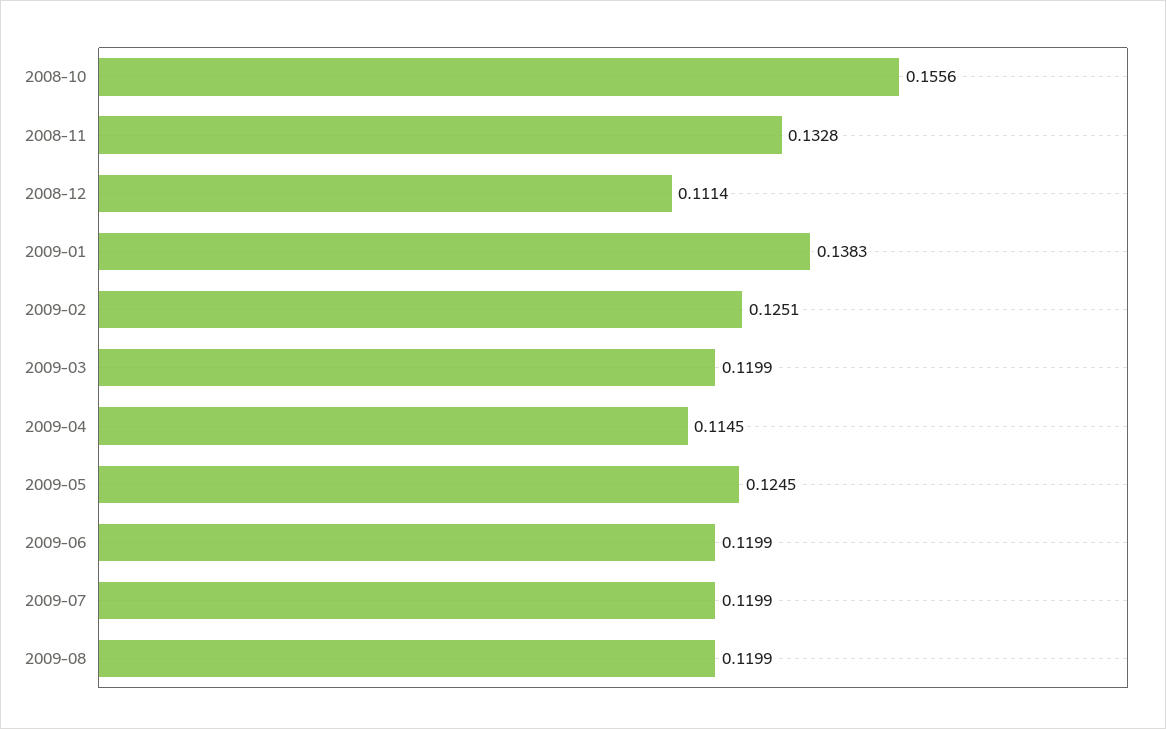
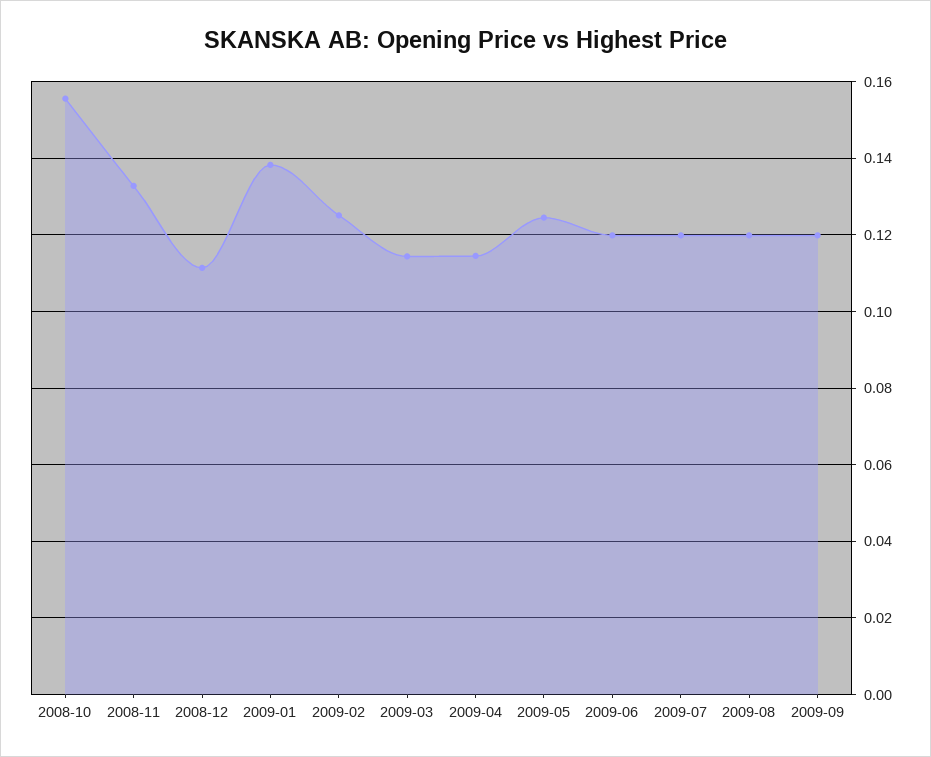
2009-03: 0.1199 -> 0.114
2009-09: none -> 0.12

